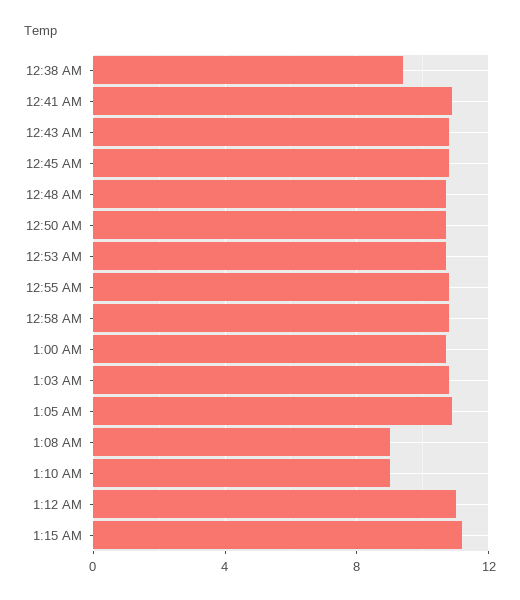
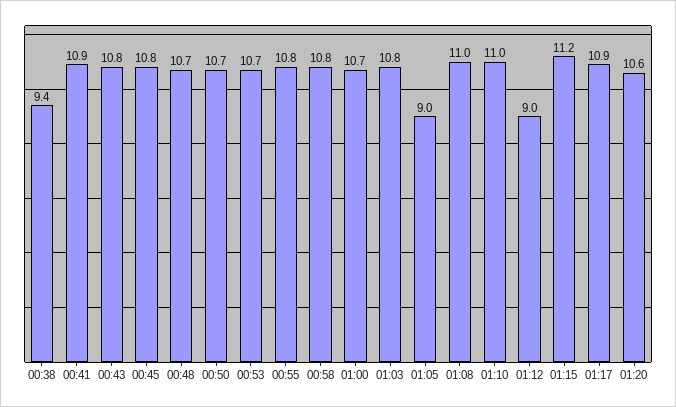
1:05 AM: 11 -> 9
1:08 AM: 9 -> 11
1:10 AM: 9 -> 11
1:12 AM: 11 -> 9
01:17: none -> 10.9
01:20: none -> 10.6

